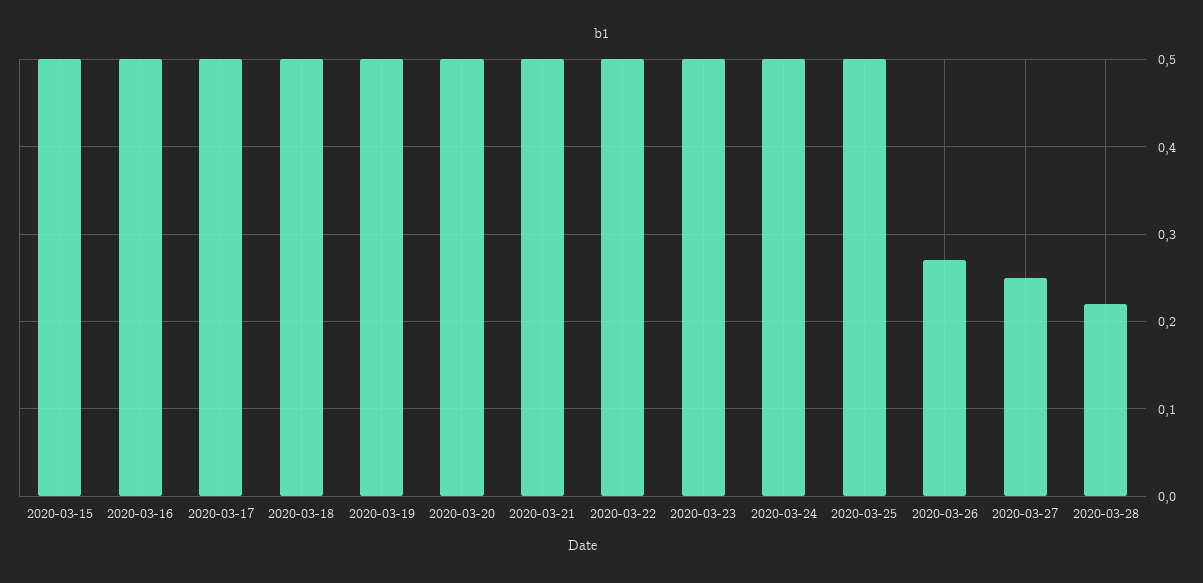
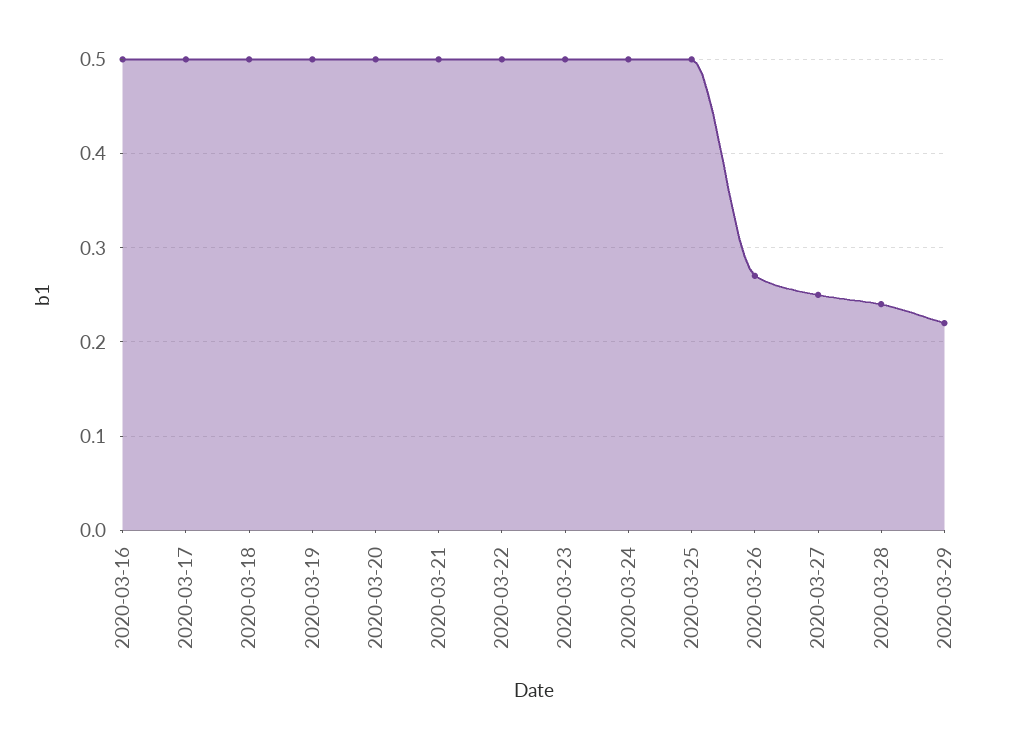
2020-03-15: 0.5 -> none
2020-03-28: 0.22 -> 0.24
2020-03-29: none -> 0.22

